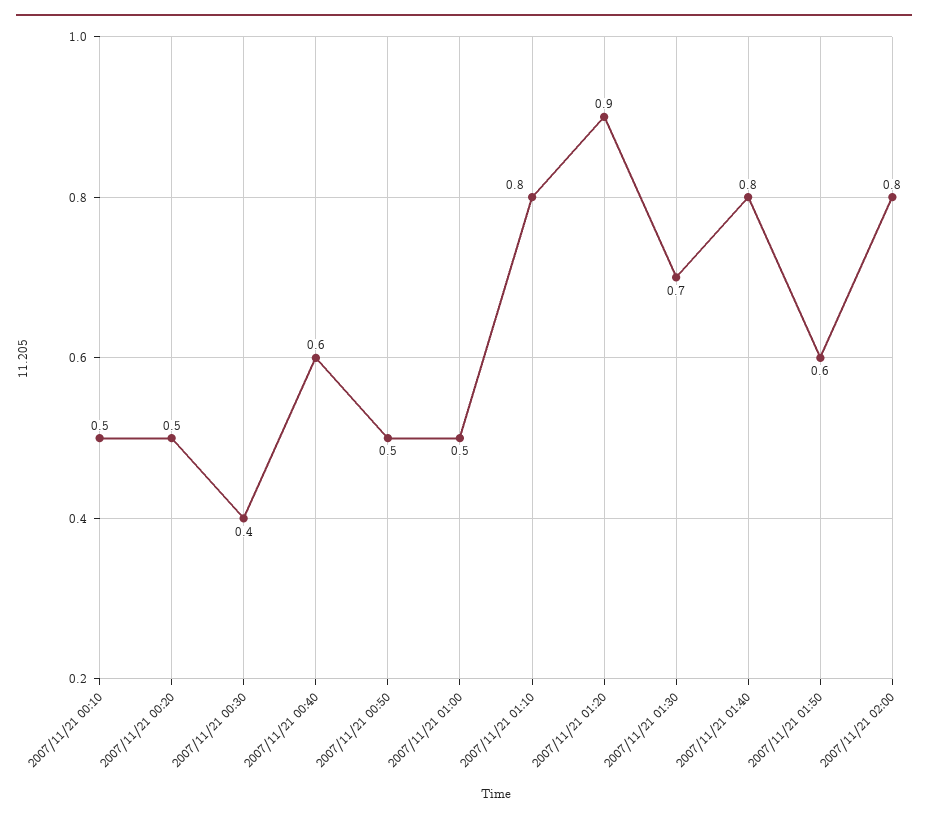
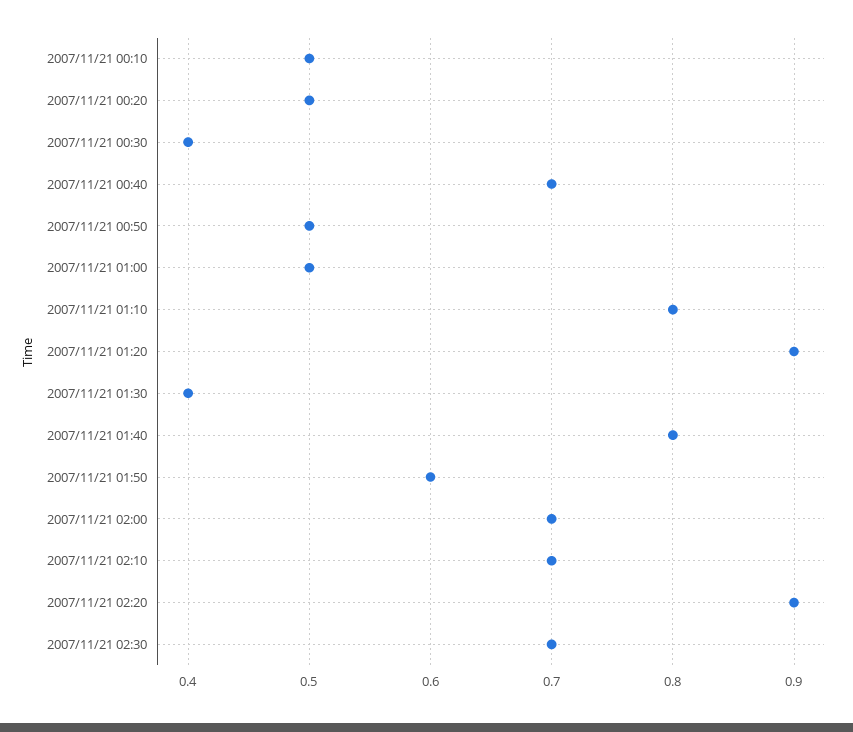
2007/11/21 00:40: 0.6 -> 0.7
2007/11/21 01:30: 0.7 -> 0.4
2007/11/21 02:00: 0.8 -> 0.7
2007/11/21 02:10: none -> 0.7
2007/11/21 02:20: none -> 0.9
2007/11/21 02:30: none -> 0.7

